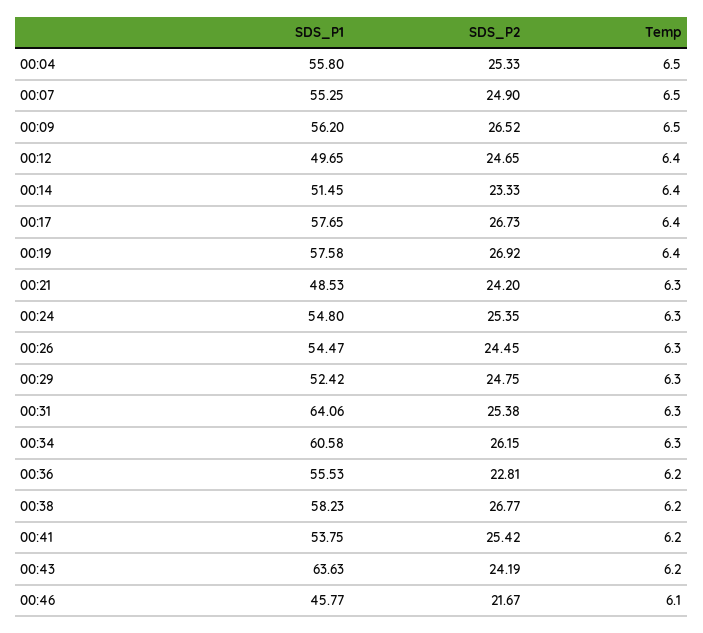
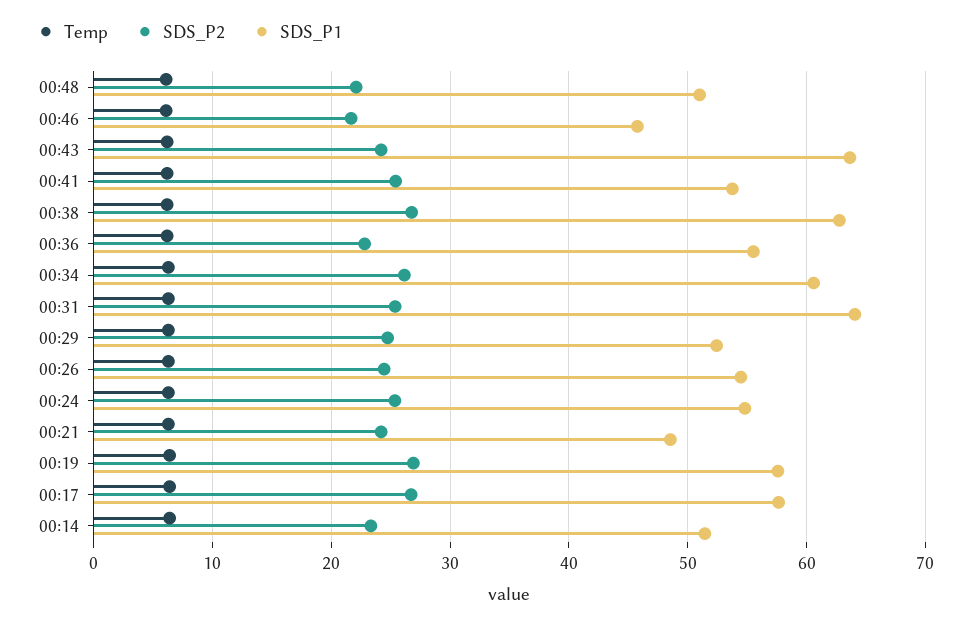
SDS_P1, 00:04: 55.8 -> none
SDS_P2, 00:04: 25.33 -> none
Temp, 00:04: 6.5 -> none
SDS_P1, 00:07: 55.25 -> none
SDS_P2, 00:07: 24.9 -> none
Temp, 00:07: 6.5 -> none
SDS_P1, 00:09: 56.2 -> none
SDS_P2, 00:09: 26.52 -> none
Temp, 00:09: 6.5 -> none
SDS_P1, 00:12: 49.65 -> none
SDS_P2, 00:12: 24.65 -> none
Temp, 00:12: 6.4 -> none
SDS_P1, 00:38: 58.23 -> 63
Temp, 00:48: none -> 6
SDS_P2, 00:48: none -> 22
SDS_P1, 00:48: none -> 51

